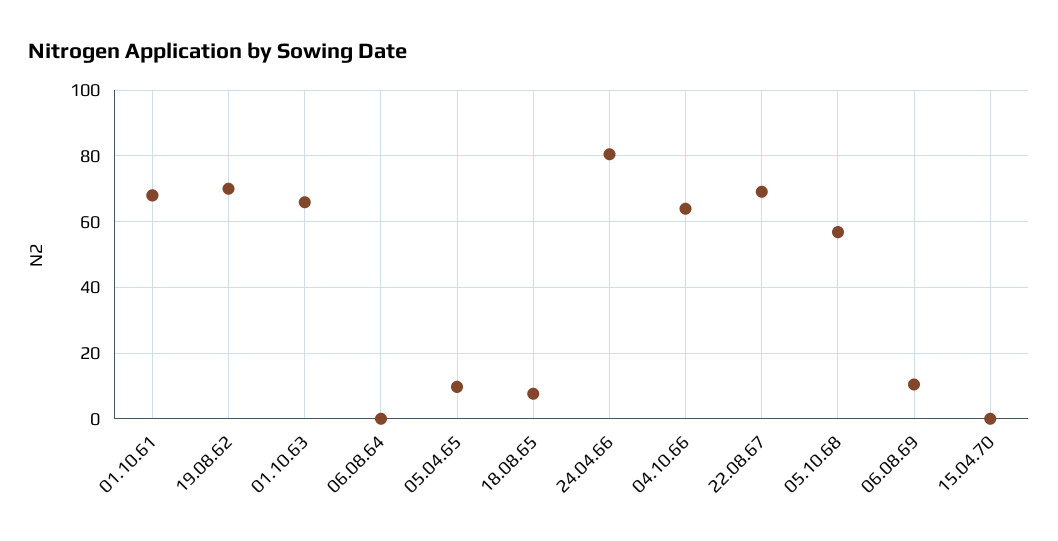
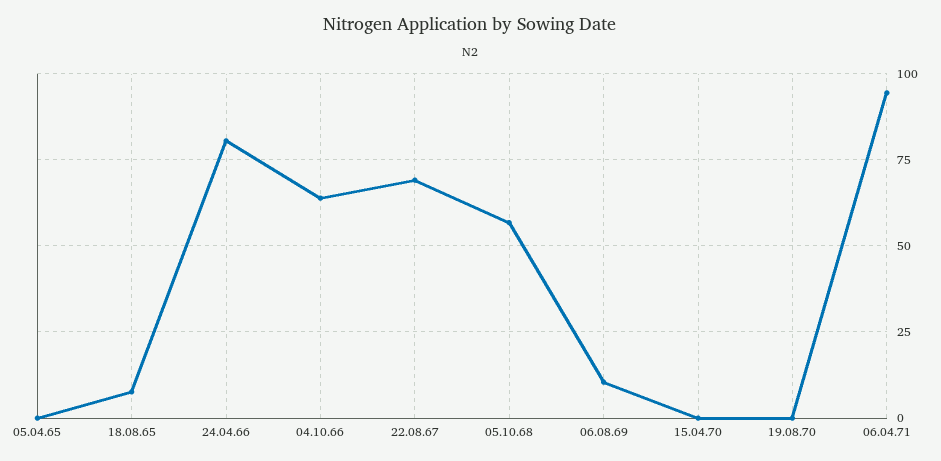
01.10.61: 68 -> none
19.08.62: 70 -> none
01.10.63: 66 -> none
06.08.64: 0 -> none
05.04.65: 10 -> 0
19.08.70: none -> 0
06.04.71: none -> 95

